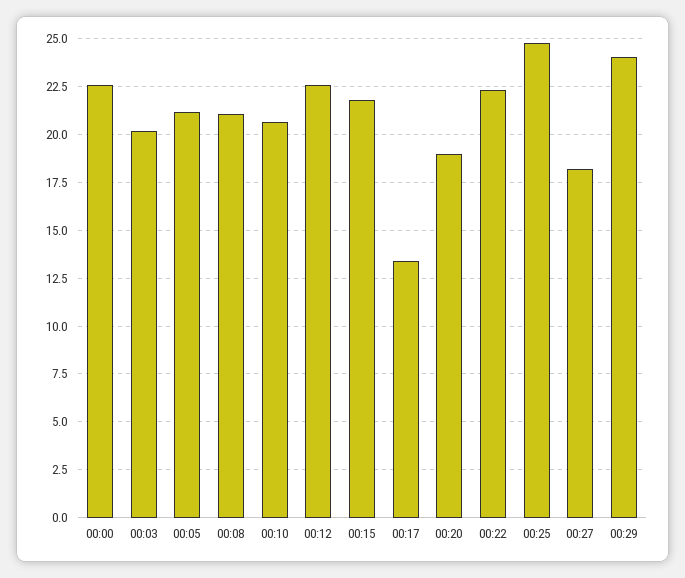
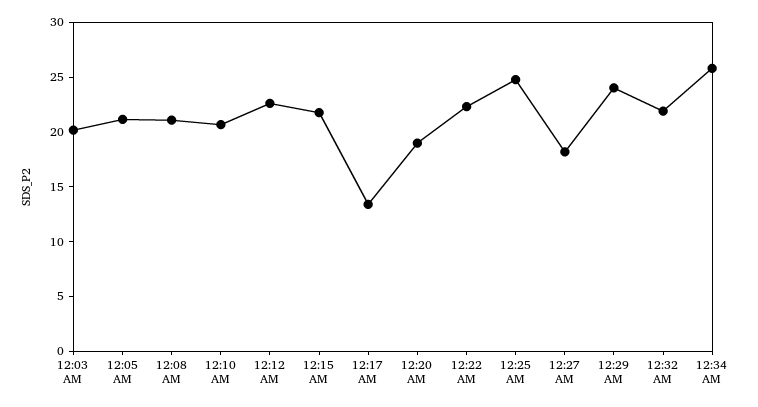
00:00: 22.5 -> none
12:32 AM: none -> 22
12:34 AM: none -> 26

